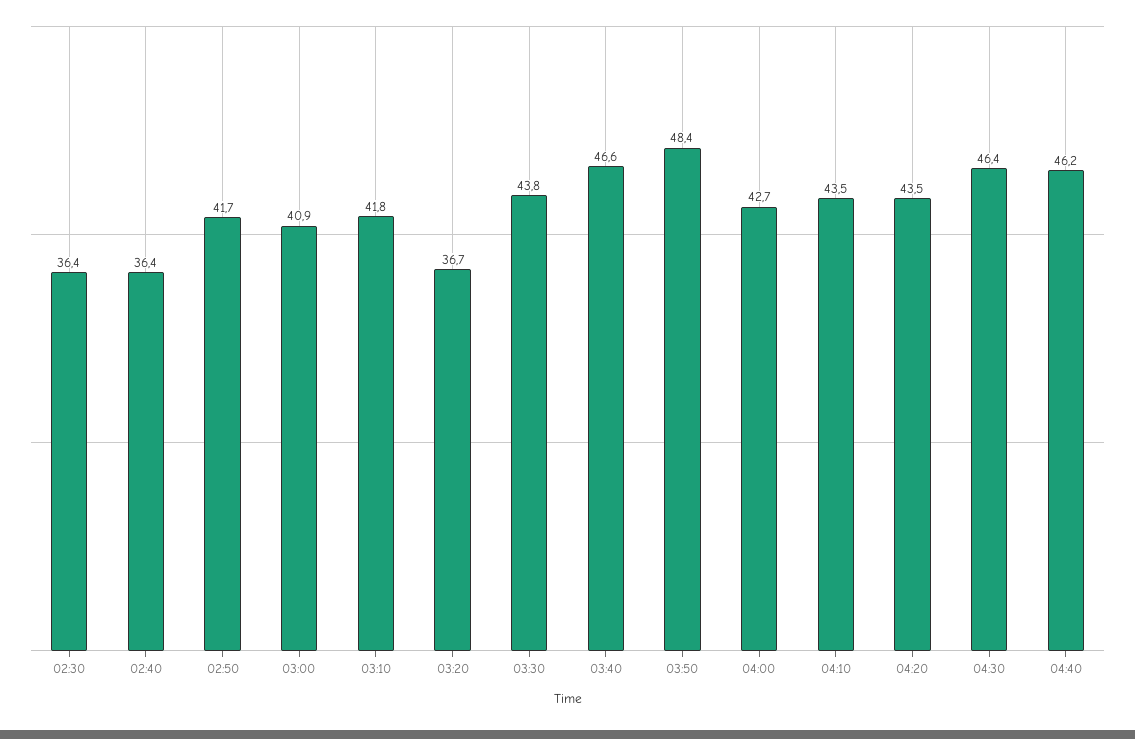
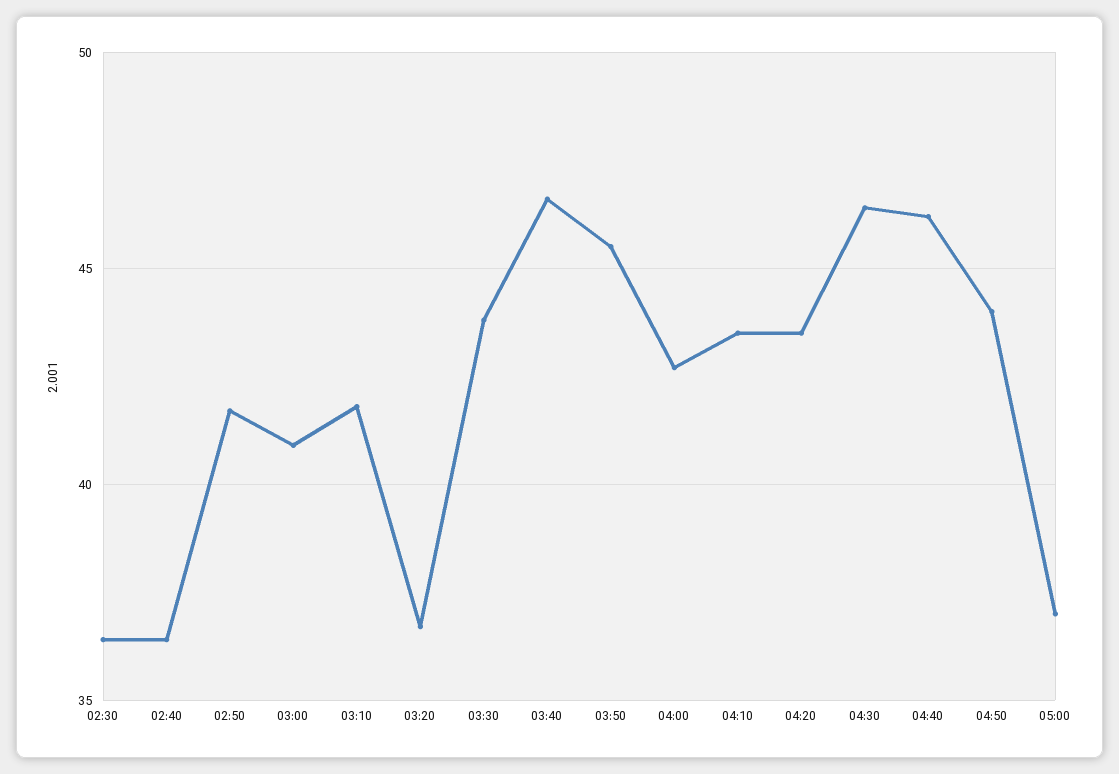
03:50: 48.4 -> 45.5
04:50: none -> 44
05:00: none -> 37

